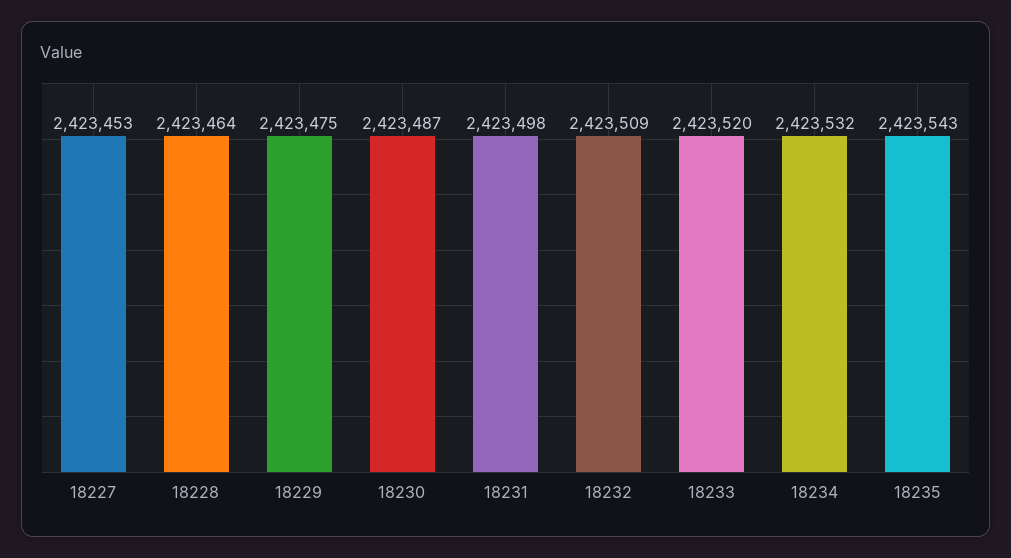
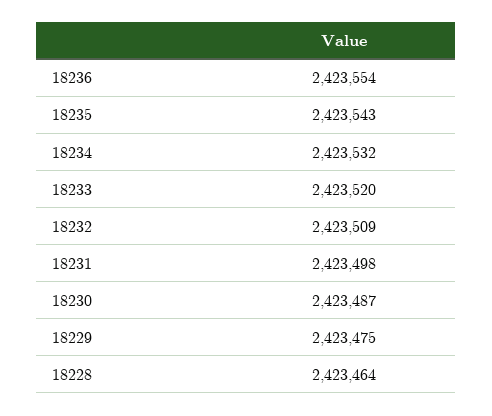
18227: 2423453 -> none
18236: none -> 2423554

